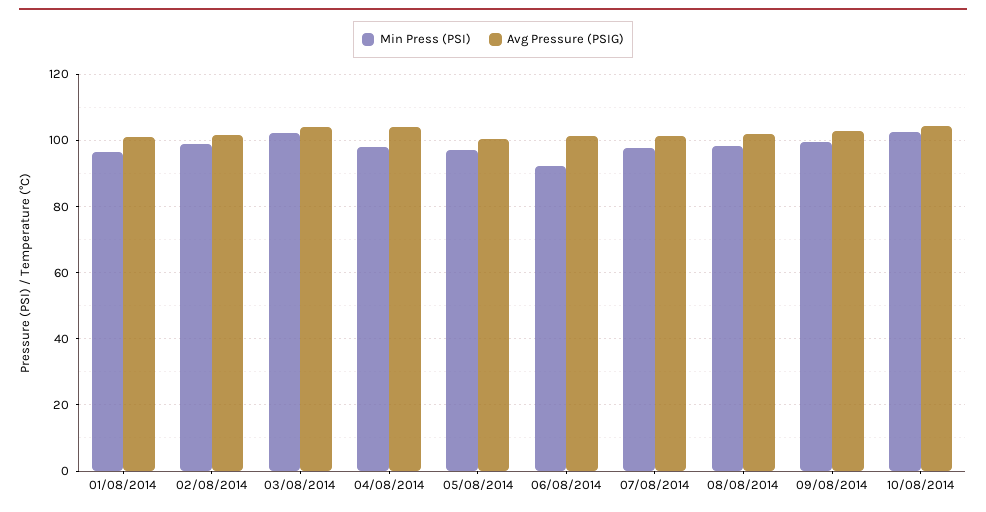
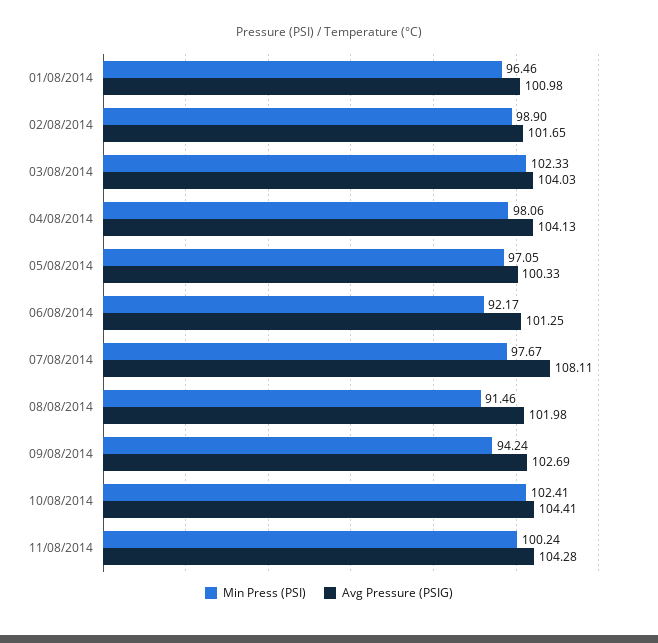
Avg Pressure (PSIG), 07/08/2014: 102 -> 108.11
Min Press (PSI), 08/08/2014: 98 -> 91.46
Min Press (PSI), 09/08/2014: 100 -> 94.24
Min Press (PSI), 11/08/2014: none -> 100.24
Avg Pressure (PSIG), 11/08/2014: none -> 104.28

